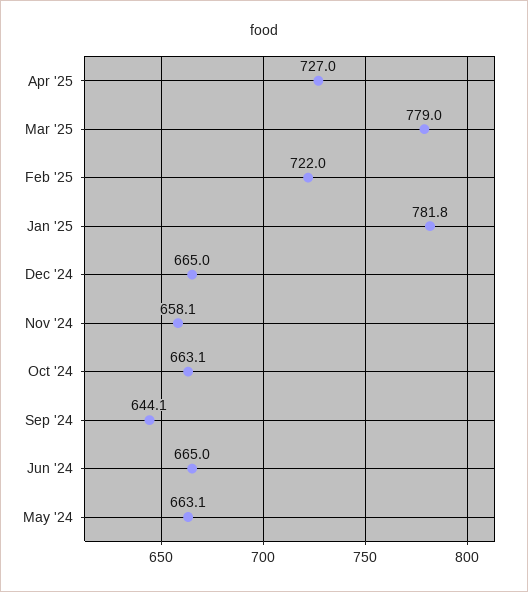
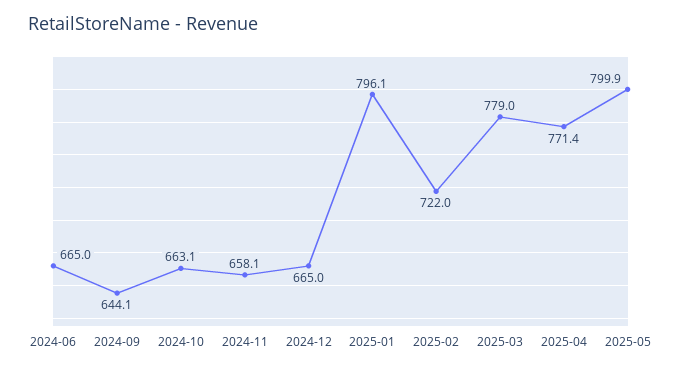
Apr '25: 727 -> 771.4
Jan '25: 781.8 -> 796.1
May '24: 663.1 -> none
2025-05: none -> 799.9

